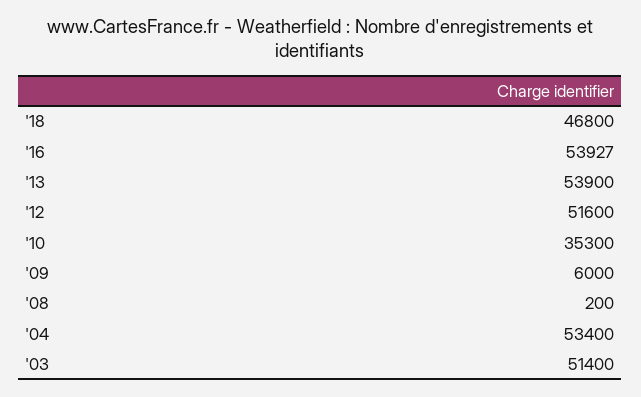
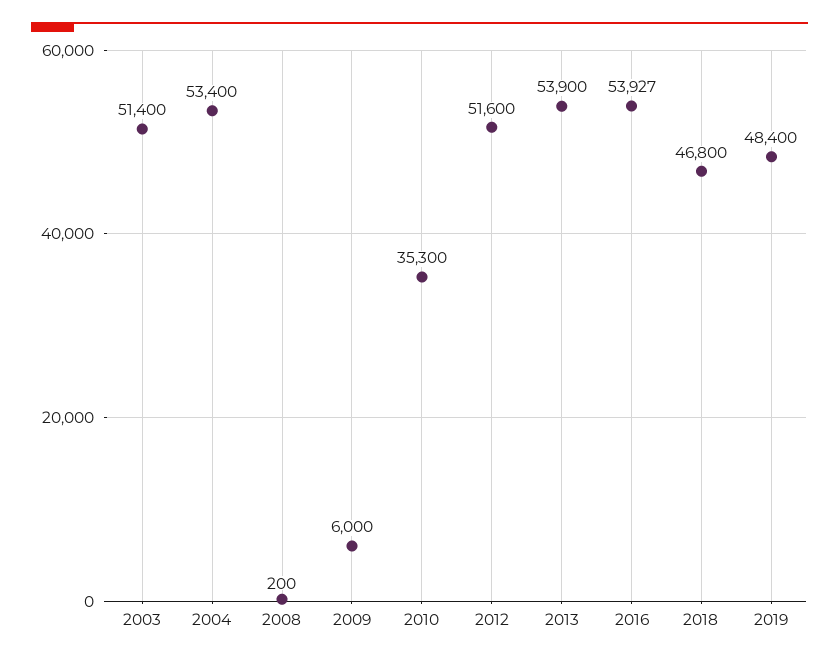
2019: none -> 48400

